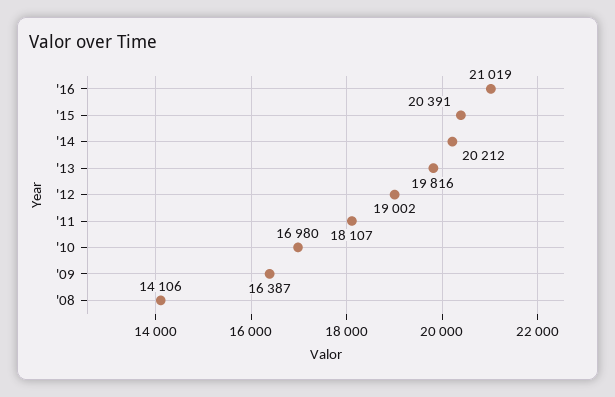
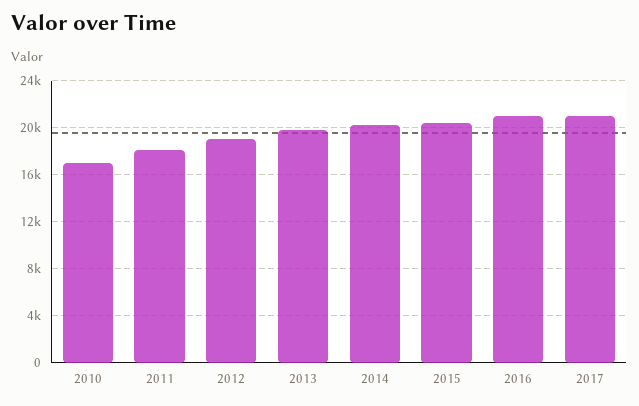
'09: 16387 -> none
'08: 14106 -> none
2017: none -> 21000

